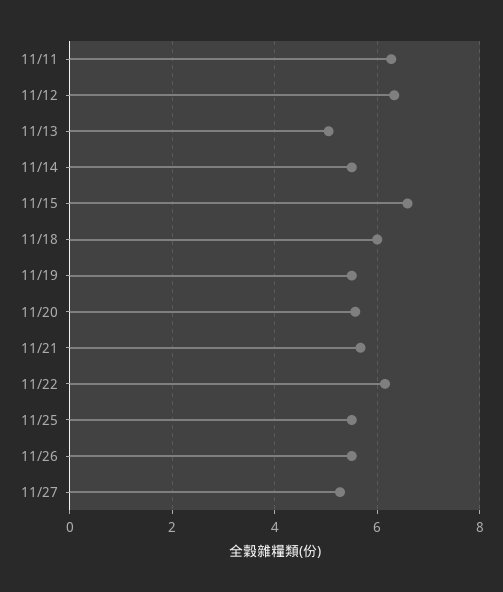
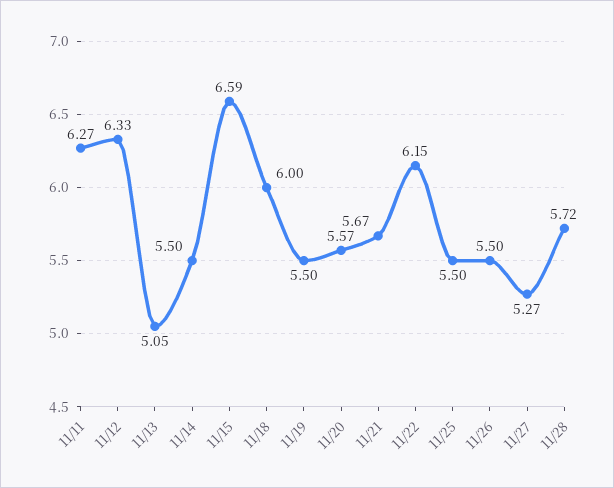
11/28: none -> 5.72

